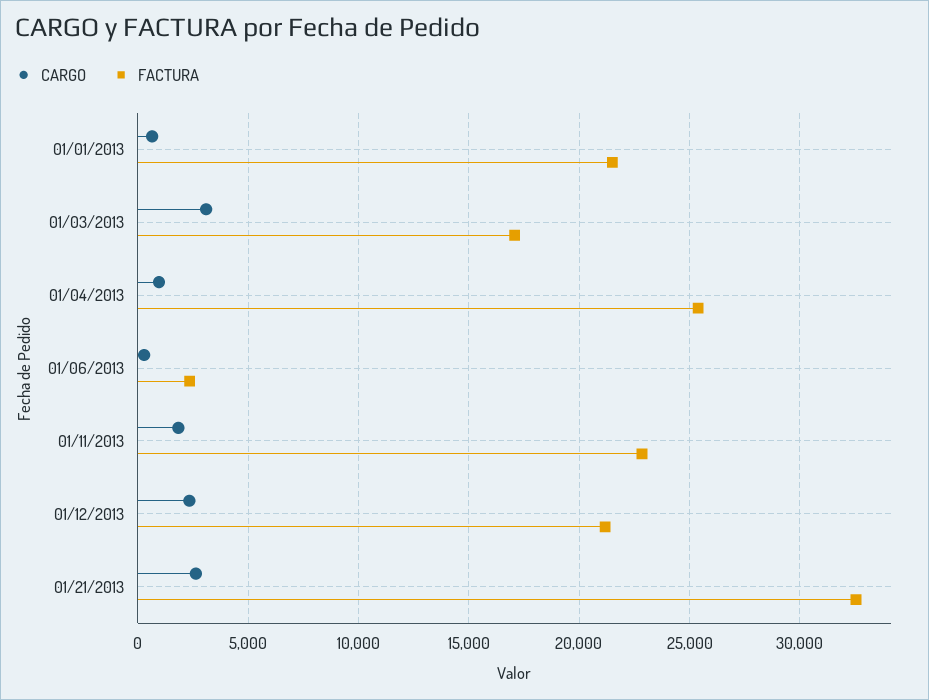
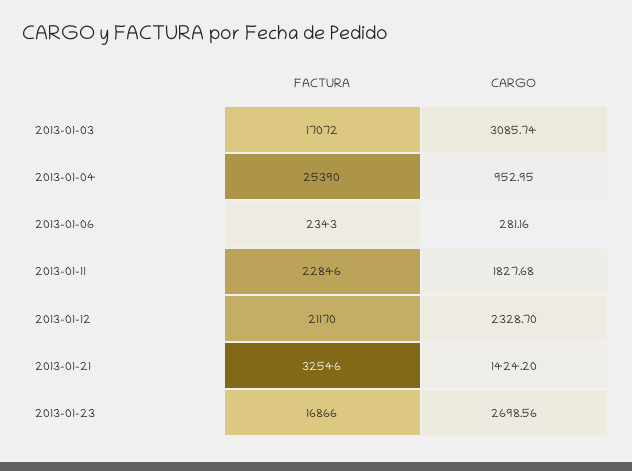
CARGO, 01/01/2013: 500 -> none
FACTURA, 01/01/2013: 21500 -> none
CARGO, 01/21/2013: 2500 -> 1424.2
FACTURA, 2013-01-23: none -> 16866
CARGO, 2013-01-23: none -> 2698.56

